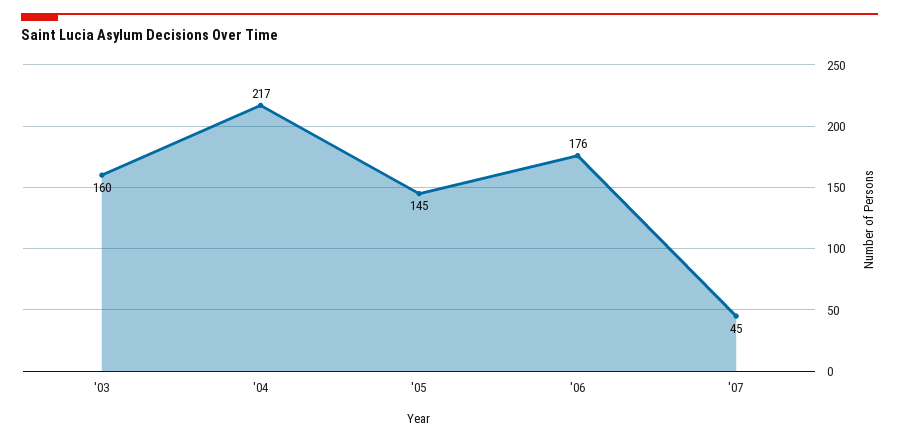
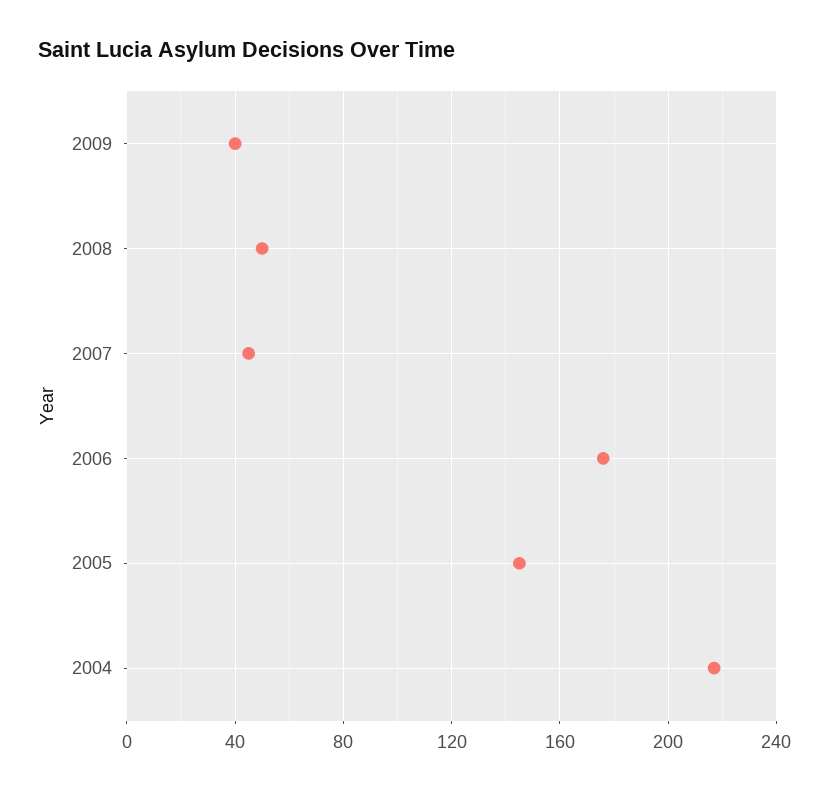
'03: 160 -> none
2009: none -> 40
2008: none -> 50

